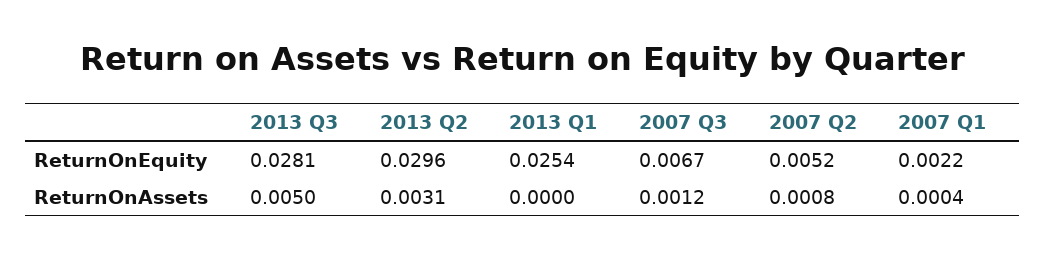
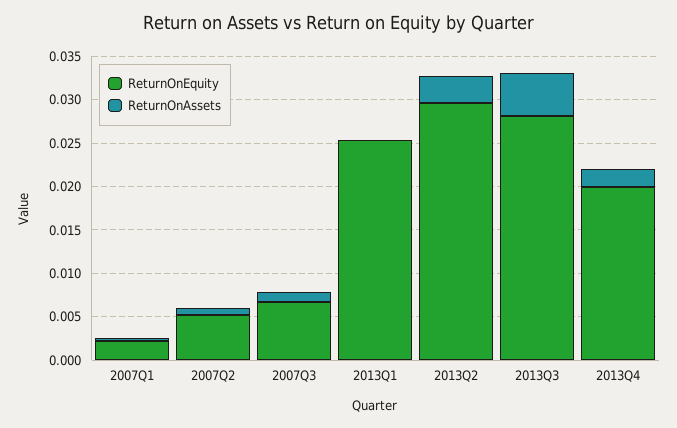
ReturnOnEquity, 2013Q4: none -> 0.02
ReturnOnAssets, 2013Q4: none -> 0.002

